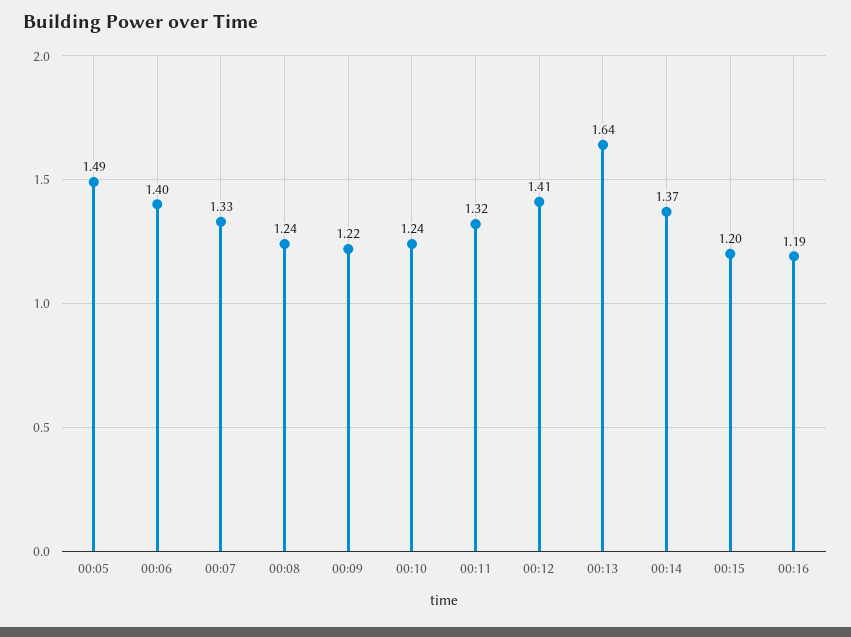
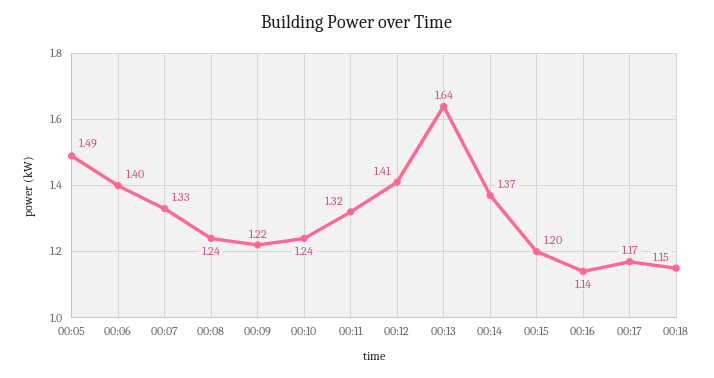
00:16: 1.19 -> 1.14
00:17: none -> 1.17
00:18: none -> 1.15

